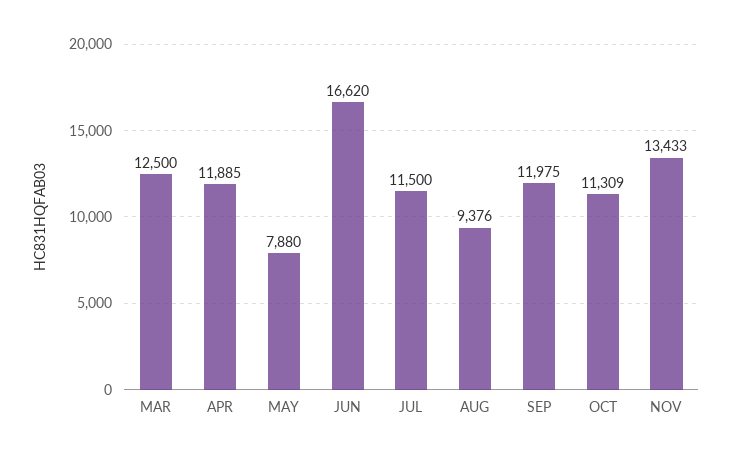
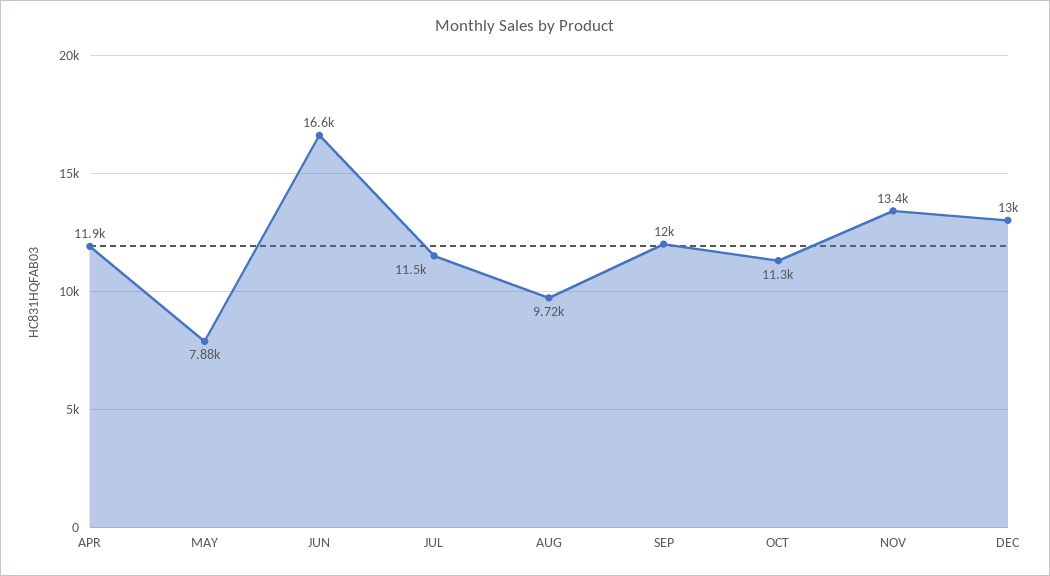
MAR: 12500 -> none
AUG: 9376 -> 9720
DEC: none -> 13000

